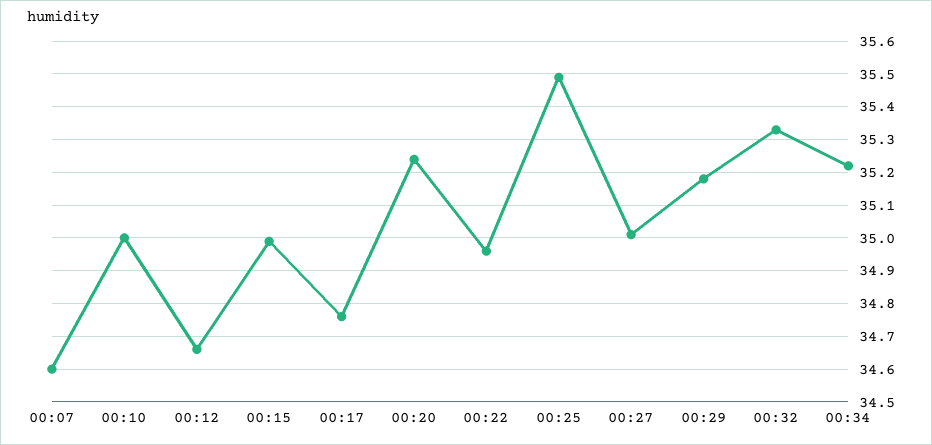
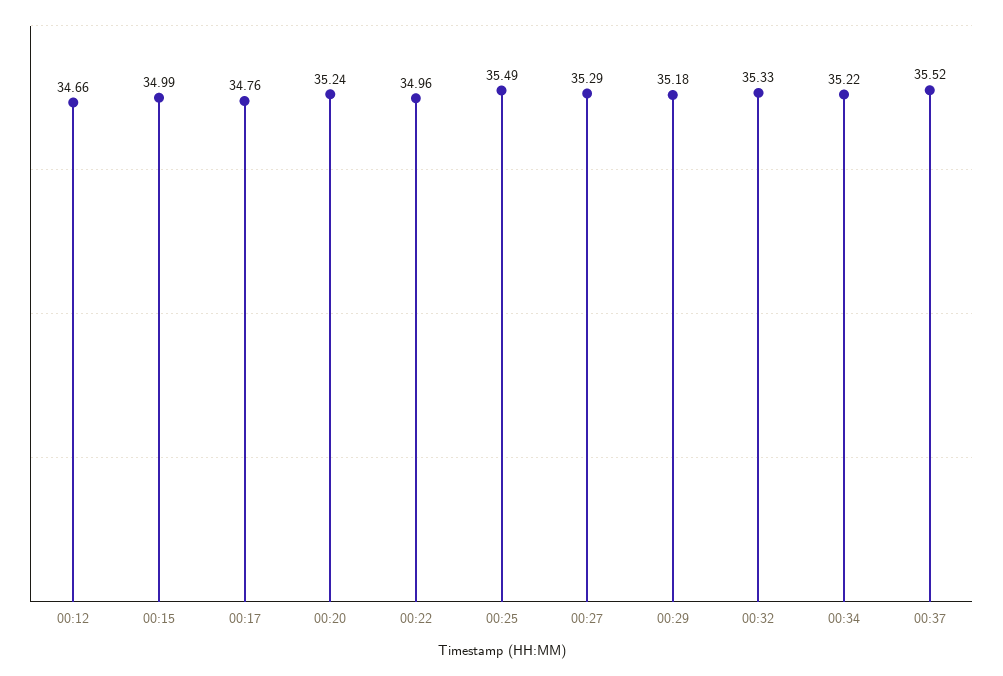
00:07: 34.6 -> none
00:10: 35 -> none
00:27: 35 -> 35.29
00:37: none -> 35.52

